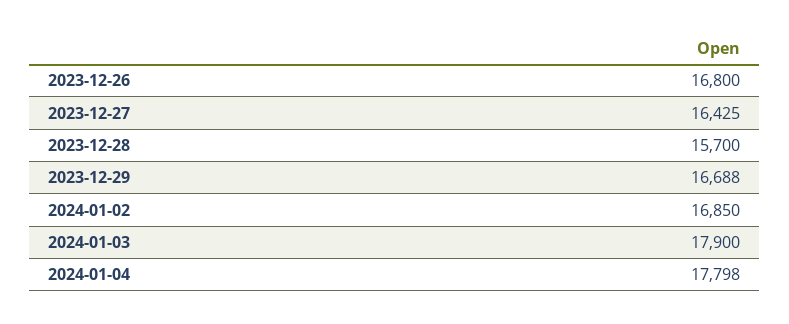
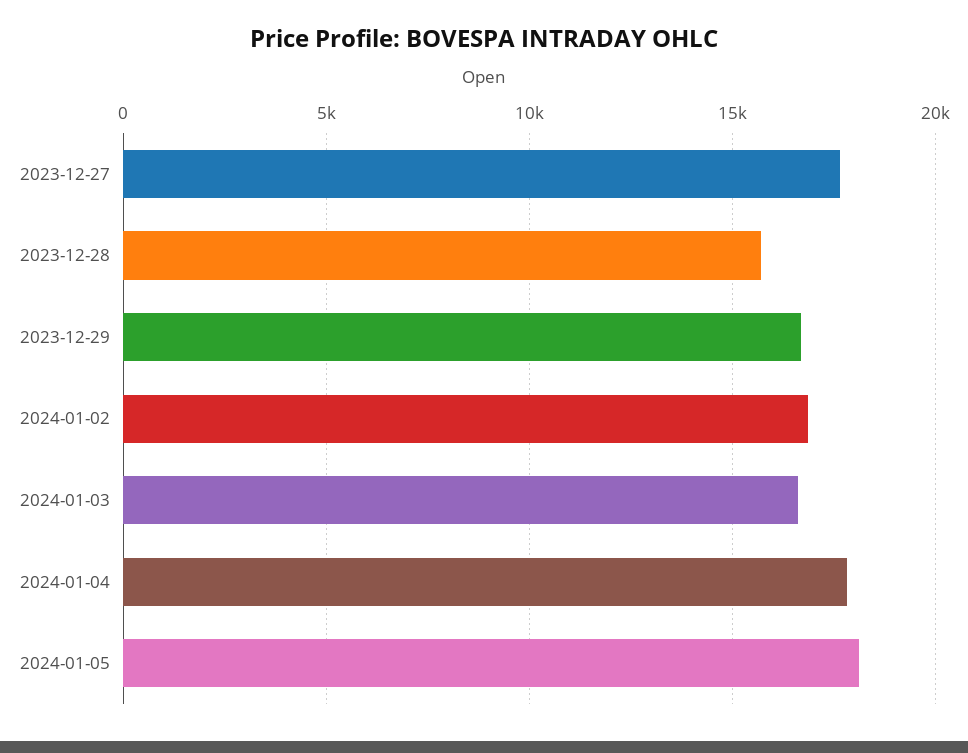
2023-12-26: 16800 -> none
2023-12-27: 16425 -> 17500
2024-01-03: 17900 -> 16500
2024-01-05: none -> 18000

